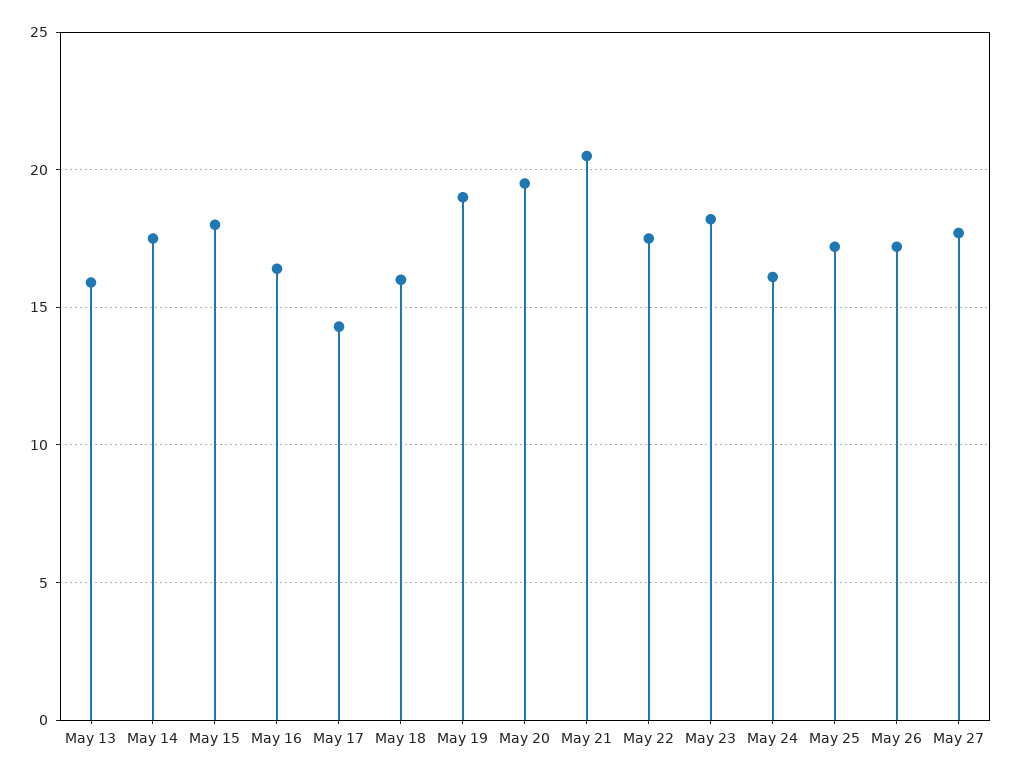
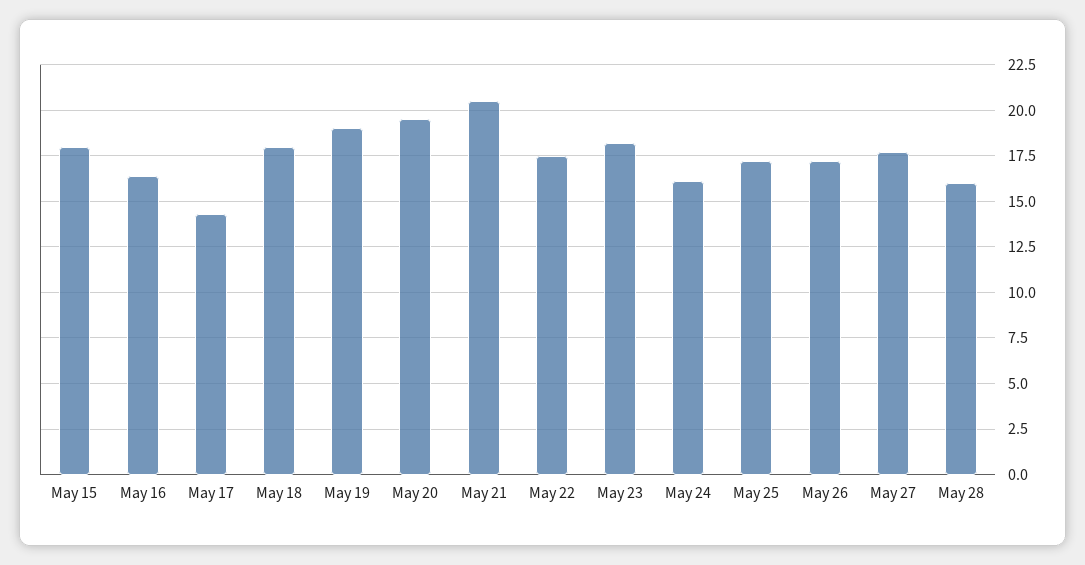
May 13: 16 -> none
May 14: 17.5 -> none
May 18: 16 -> 18
May 28: none -> 16

